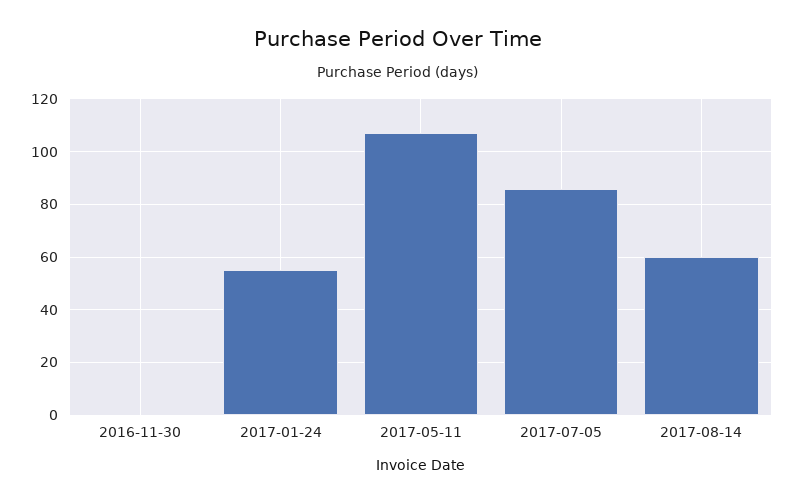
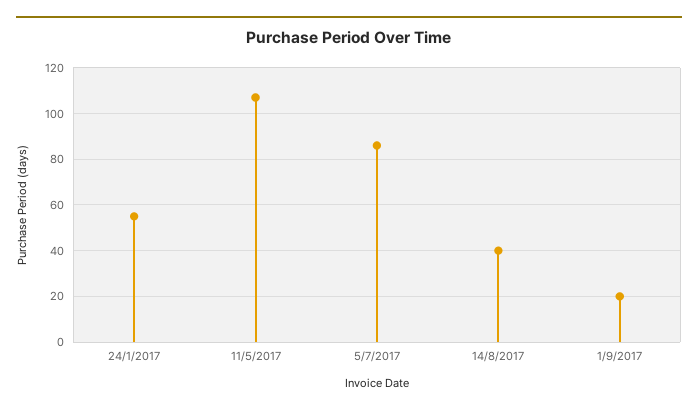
2016-11-30: 0 -> none
2017-08-14: 60 -> 40
1/9/2017: none -> 20

